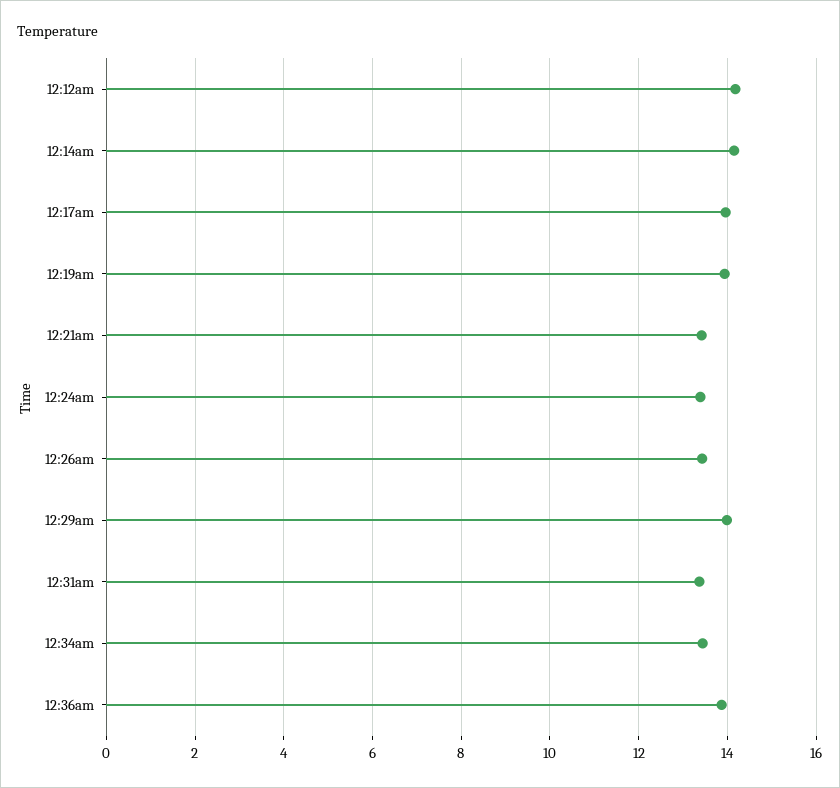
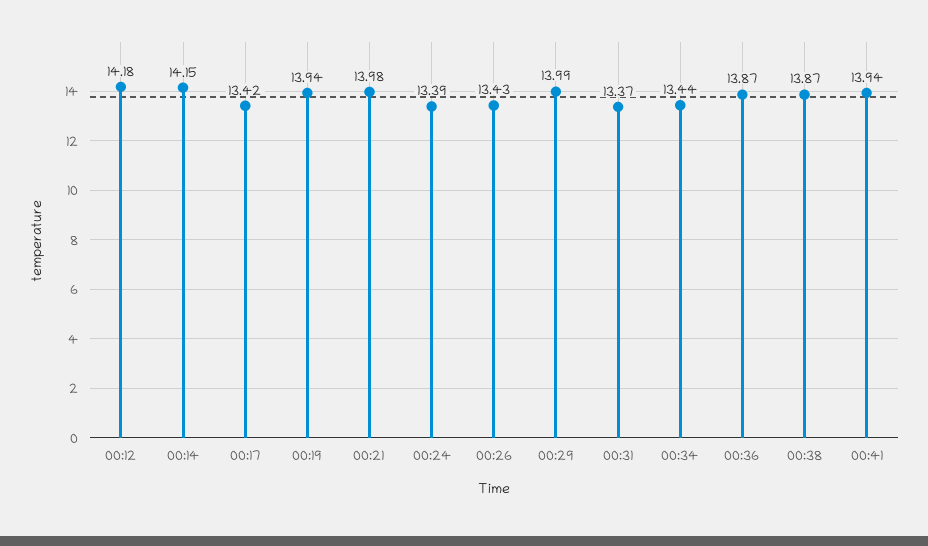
12:17am: 14 -> 13.42
12:21am: 13.4 -> 13.98
00:38: none -> 13.87
00:41: none -> 13.94

